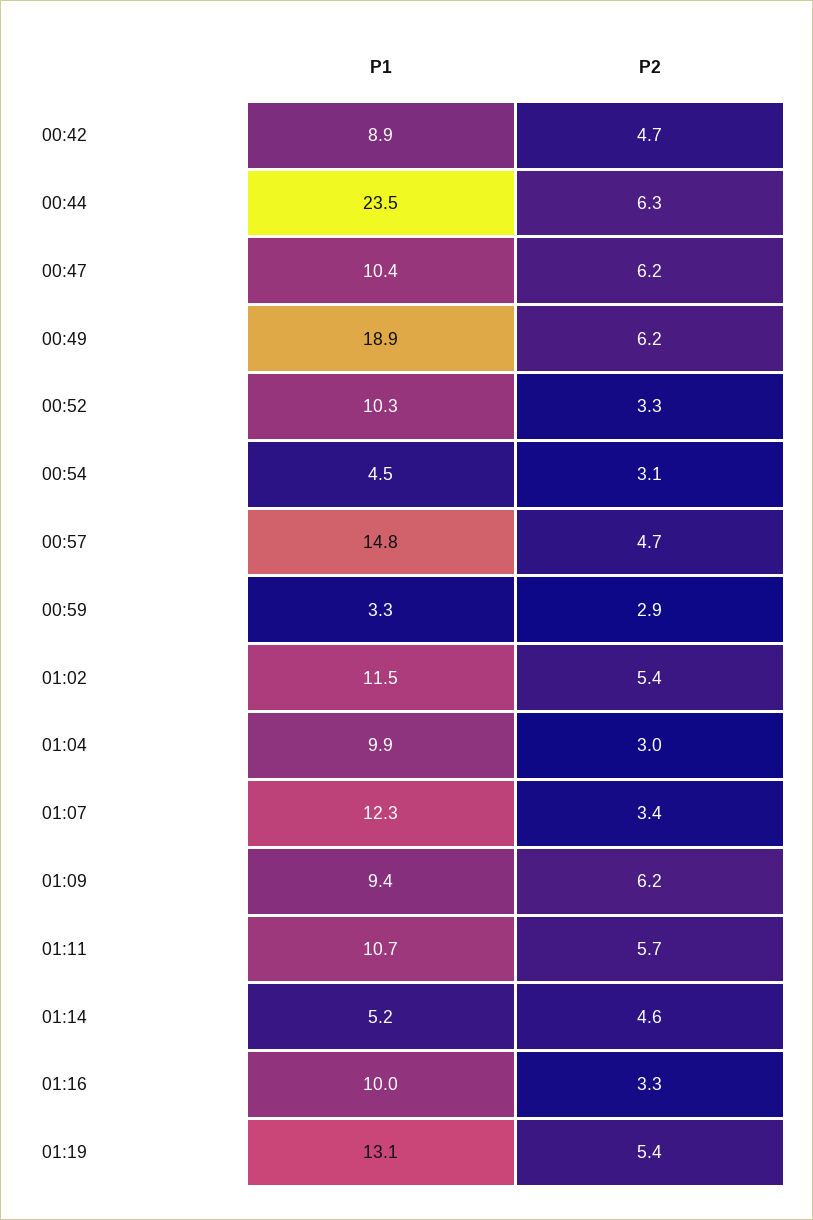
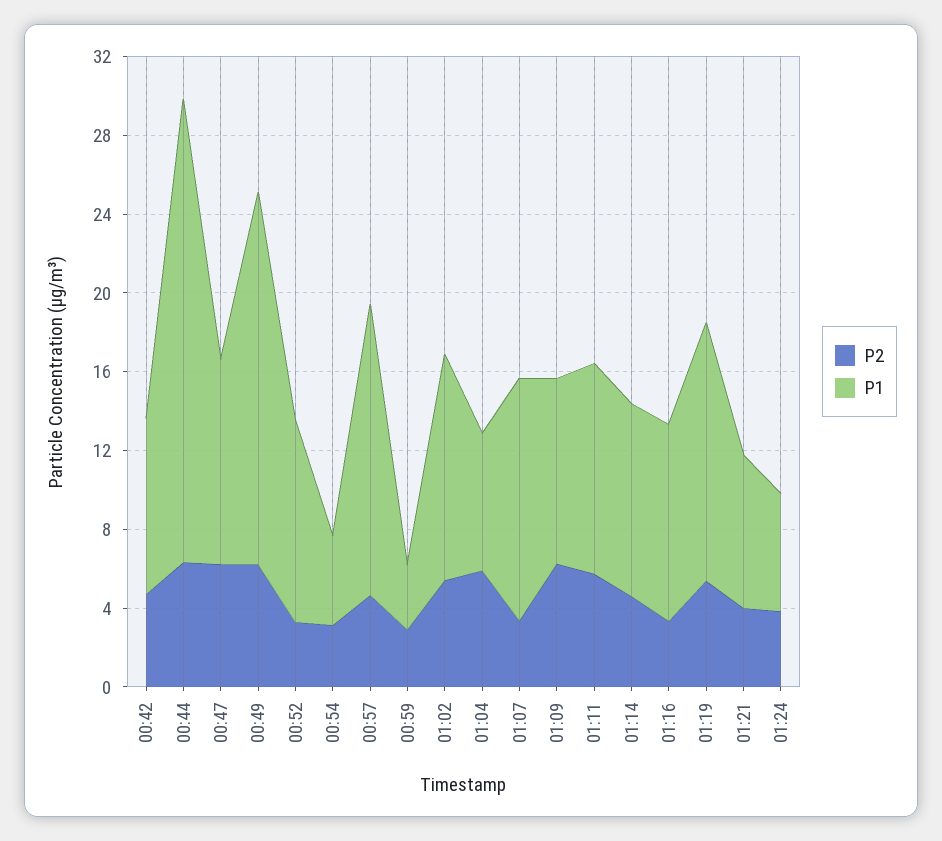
P1, 01:04: 9.9 -> 7
P2, 01:04: 3 -> 6
P1, 01:14: 5.2 -> 10
P2, 01:21: none -> 4
P1, 01:21: none -> 8
P2, 01:24: none -> 4
P1, 01:24: none -> 6

